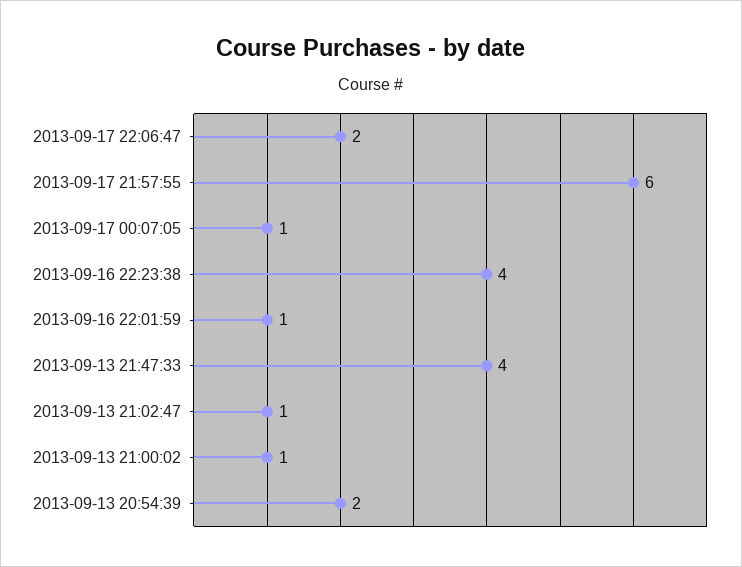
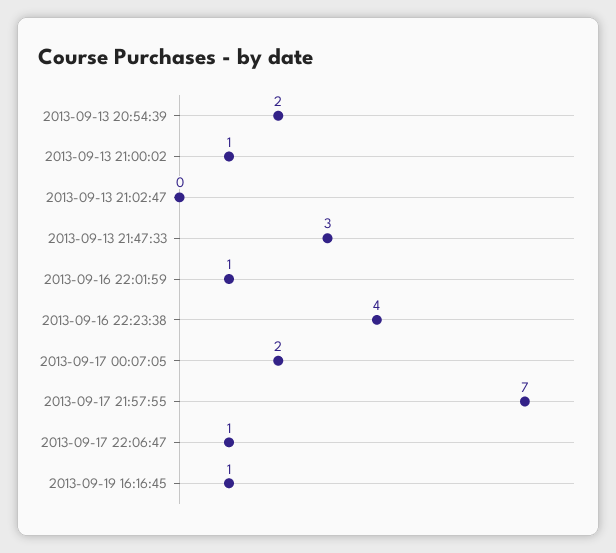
2013-09-17 22:06:47: 2 -> 1
2013-09-17 21:57:55: 6 -> 7
2013-09-17 00:07:05: 1 -> 2
2013-09-13 21:47:33: 4 -> 3
2013-09-13 21:02:47: 1 -> 0
2013-09-19 16:16:45: none -> 1

